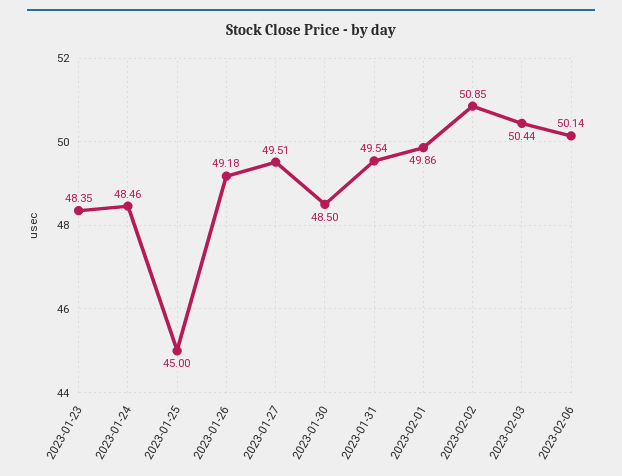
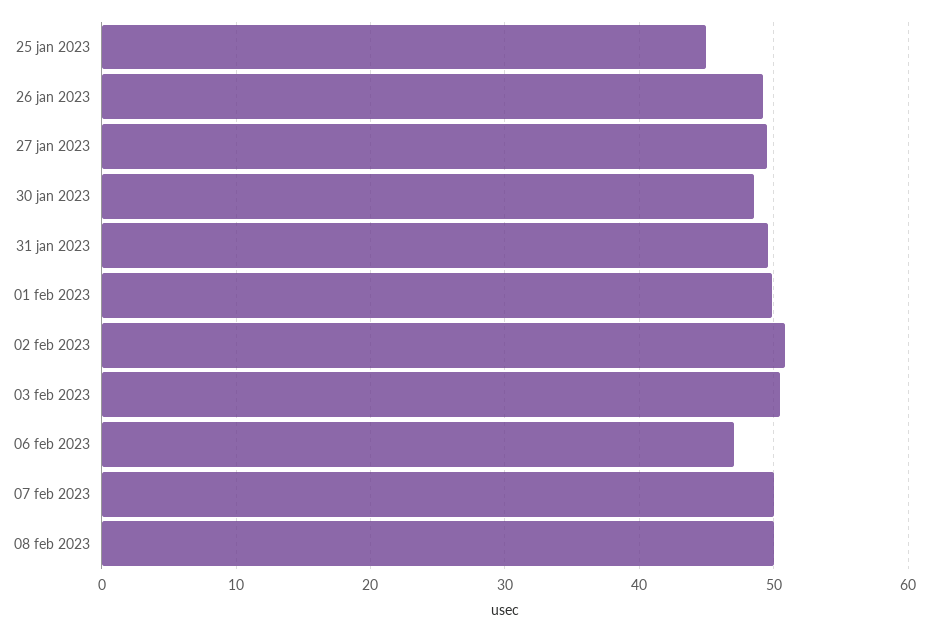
2023-01-23: 48.35 -> none
2023-01-24: 48.46 -> none
2023-02-06: 50.14 -> 47
07 feb 2023: none -> 50
08 feb 2023: none -> 50

